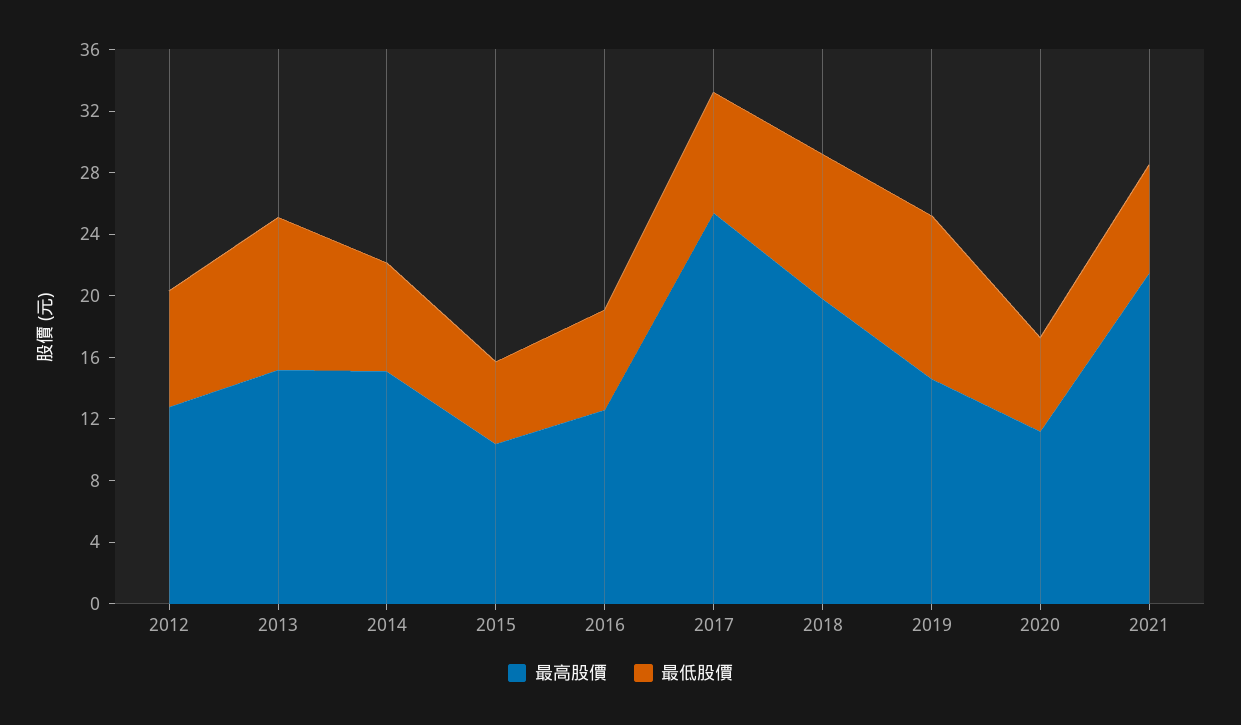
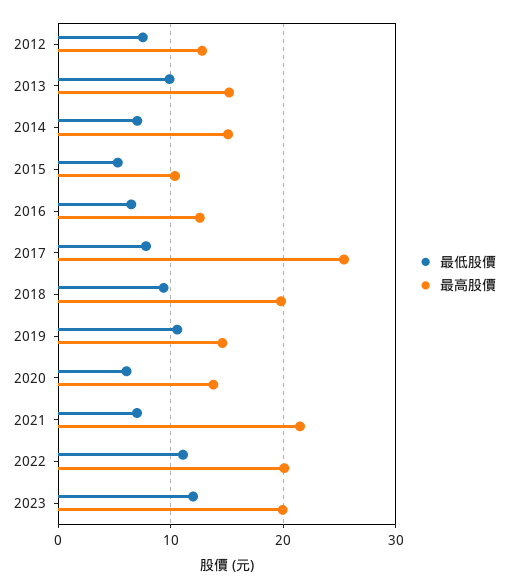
最高股價, 2020: 11 -> 14
最低股價, 2022: none -> 11
最高股價, 2022: none -> 20
最低股價, 2023: none -> 12
最高股價, 2023: none -> 20

